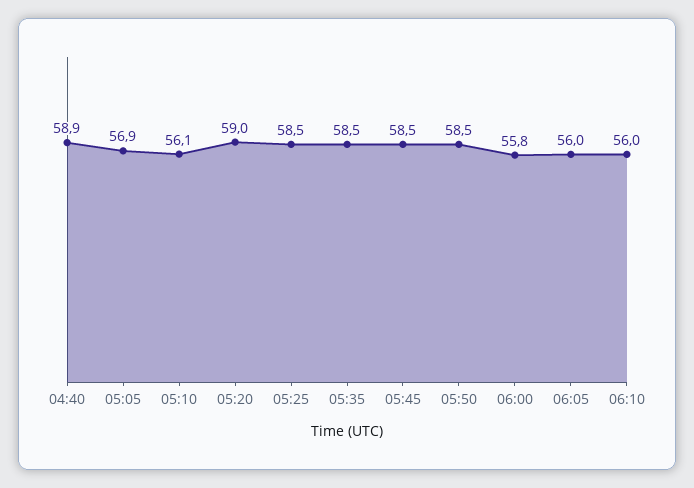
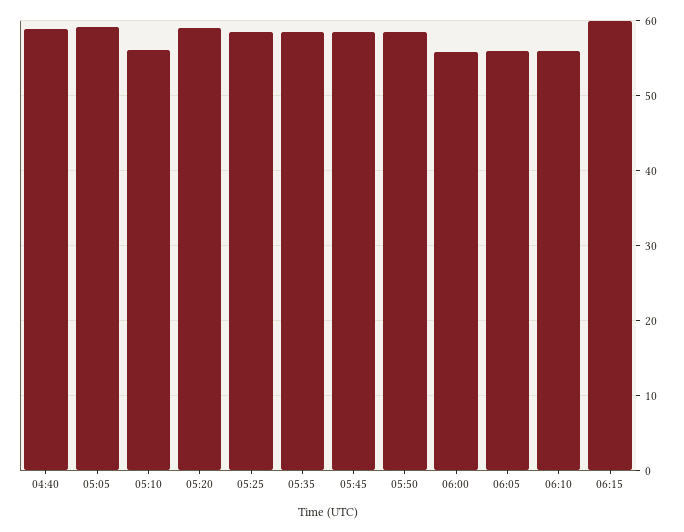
05:05: 56.9 -> 59
06:15: none -> 60

